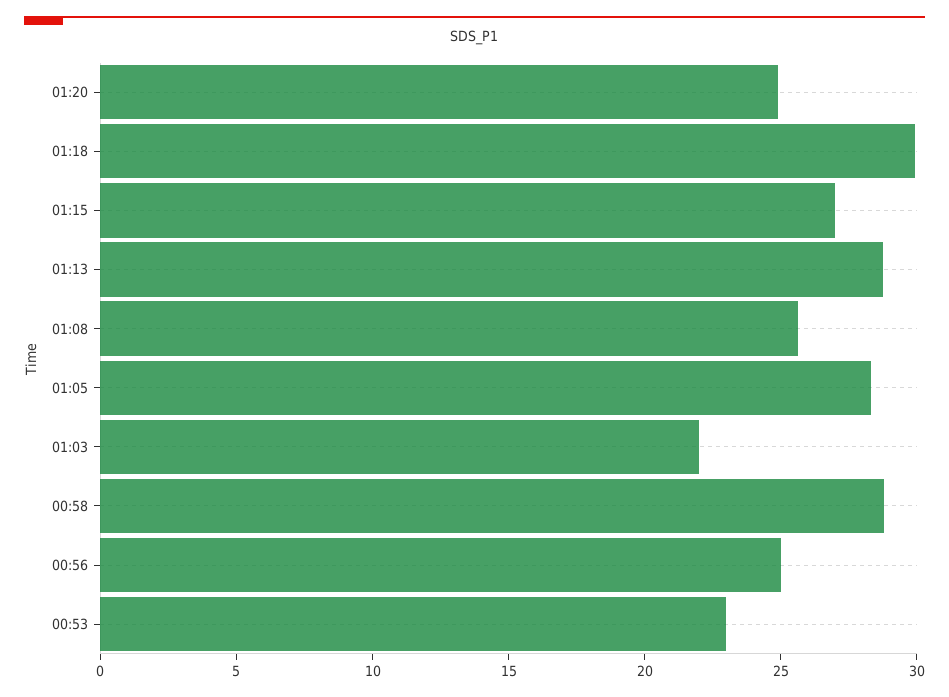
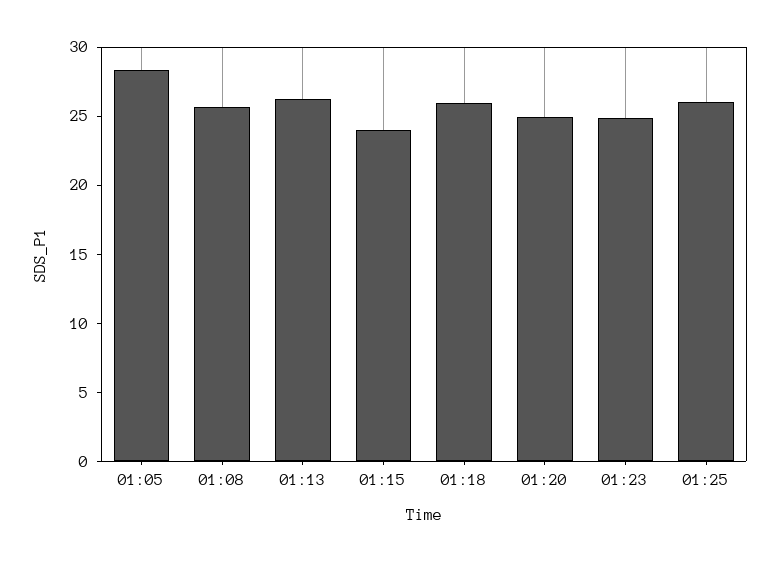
01:18: 30 -> 26
01:15: 27 -> 24
01:13: 29 -> 26
01:03: 22 -> none
00:58: 29 -> none
00:56: 25 -> none
00:53: 23 -> none
01:23: none -> 25
01:25: none -> 26

